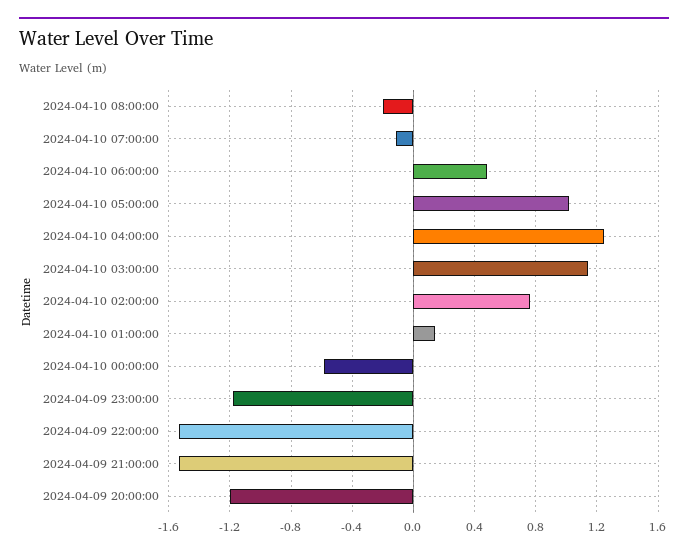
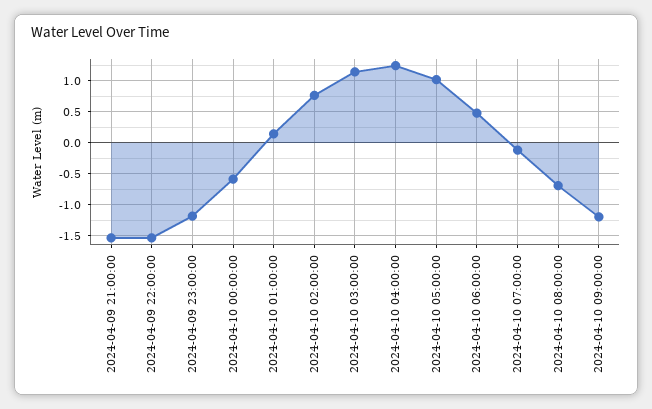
2024-04-10 08:00:00: -0.2 -> -0.7
2024-04-09 20:00:00: -1.2 -> none
2024-04-10 09:00:00: none -> -1.2

